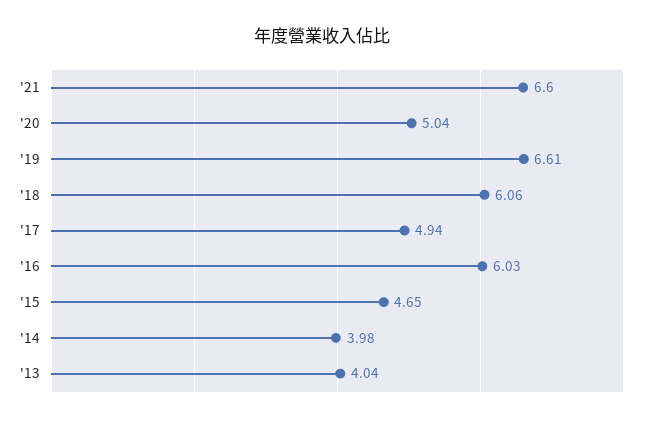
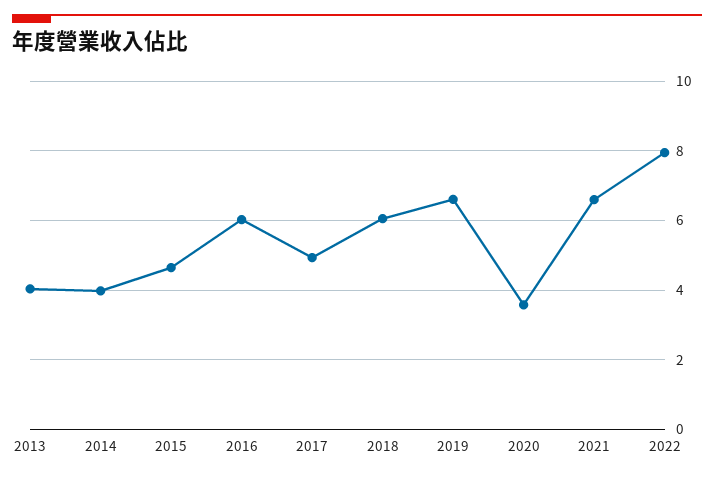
'20: 5.04 -> 3.6
2022: none -> 8

